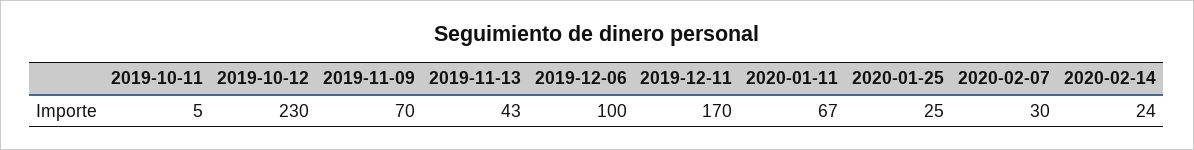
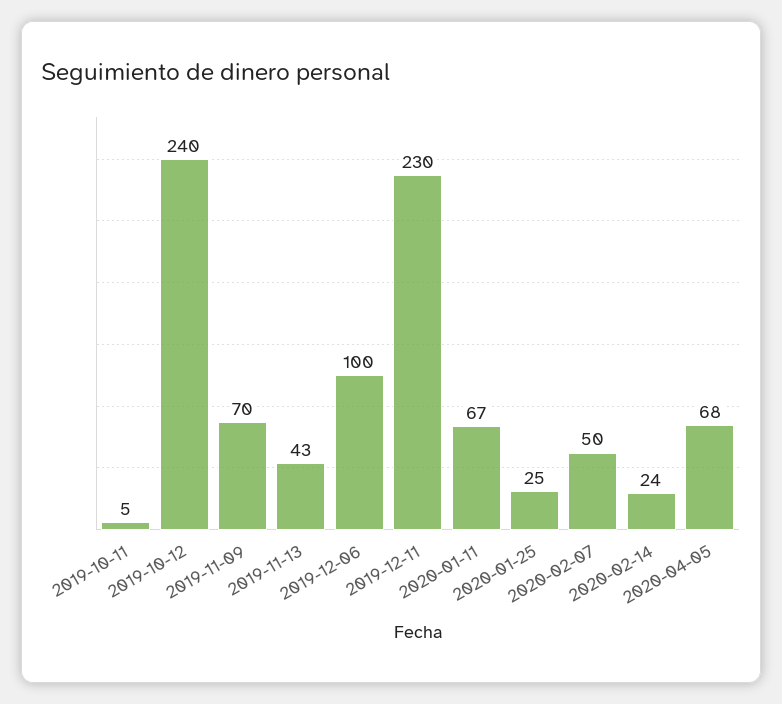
2019-10-12: 230 -> 240
2019-12-11: 170 -> 230
2020-02-07: 30 -> 50
2020-04-05: none -> 68

